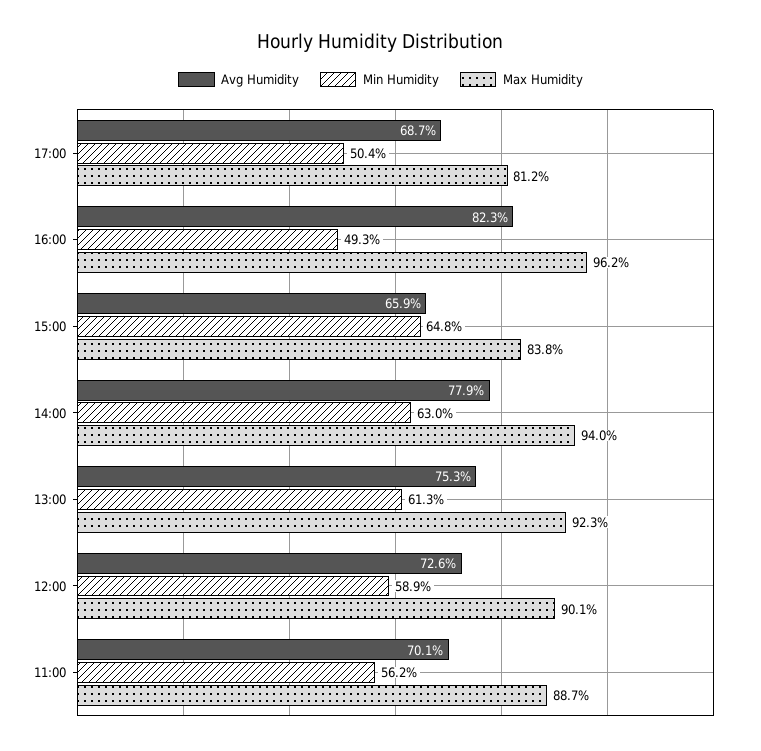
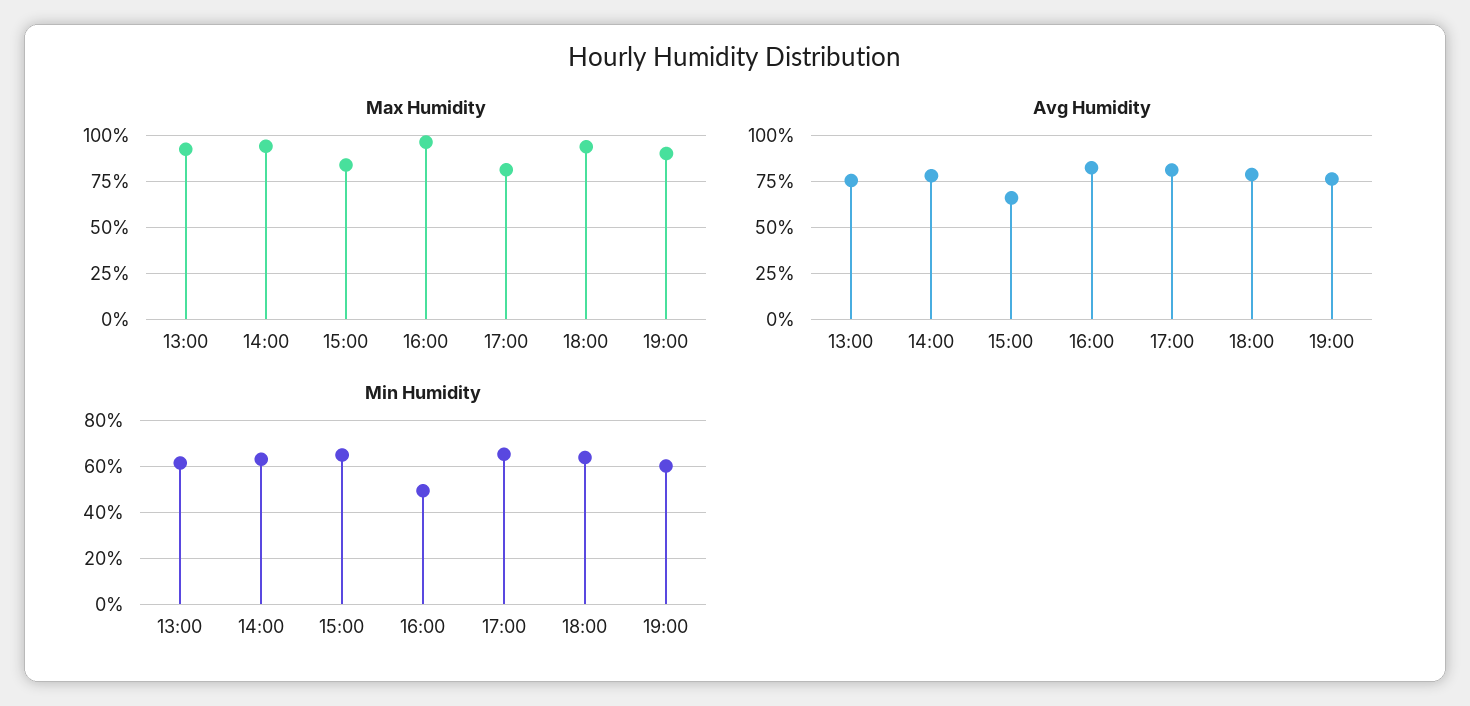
Avg Humidity, 17:00: 68.7 -> 80
Min Humidity, 17:00: 50.4 -> 65
Avg Humidity, 12:00: 72.6 -> none
Min Humidity, 12:00: 58.9 -> none
Max Humidity, 12:00: 90.1 -> none
Avg Humidity, 11:00: 70.1 -> none
Min Humidity, 11:00: 56.2 -> none
Max Humidity, 11:00: 88.7 -> none
Max Humidity, 18:00: none -> 95
Max Humidity, 19:00: none -> 90
Avg Humidity, 18:00: none -> 80
Avg Humidity, 19:00: none -> 75
Min Humidity, 18:00: none -> 65
Min Humidity, 19:00: none -> 60

